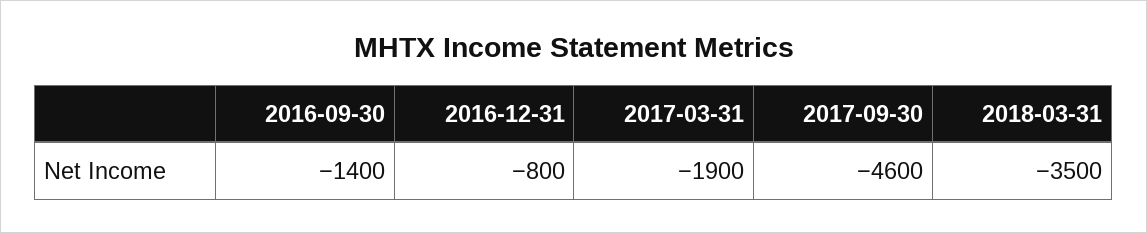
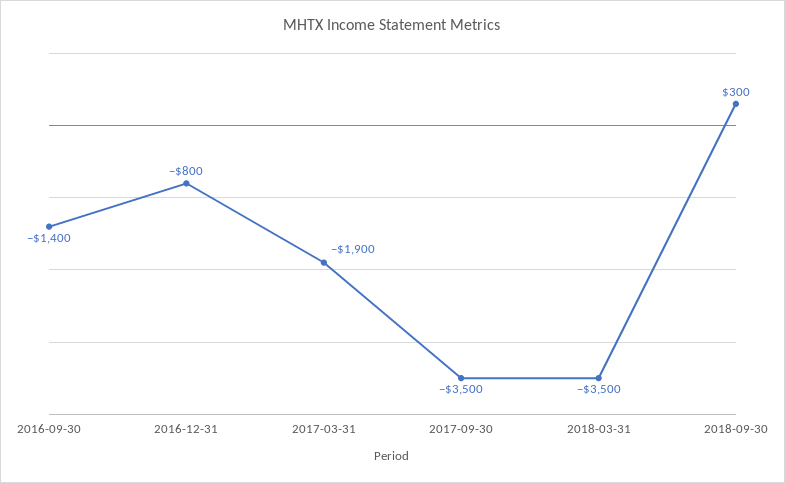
2017-09-30: -4600 -> -3500
2018-09-30: none -> 300

